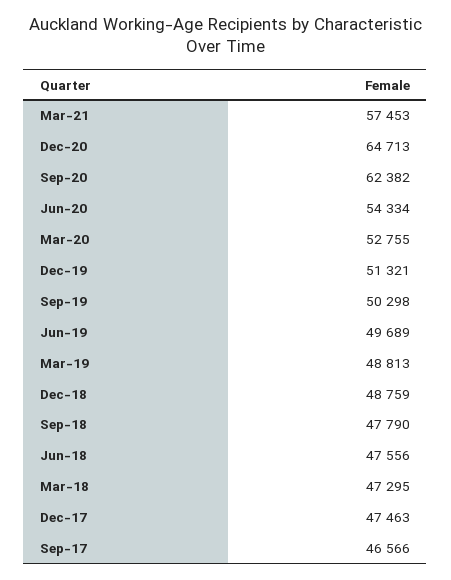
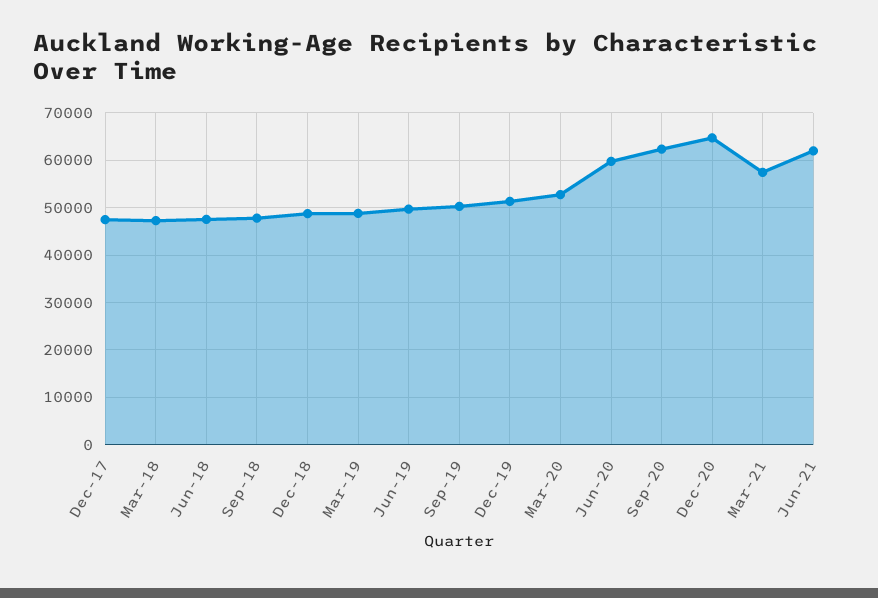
Jun-20: 54334 -> 60000
Sep-17: 46566 -> none
Jun-21: none -> 62000

